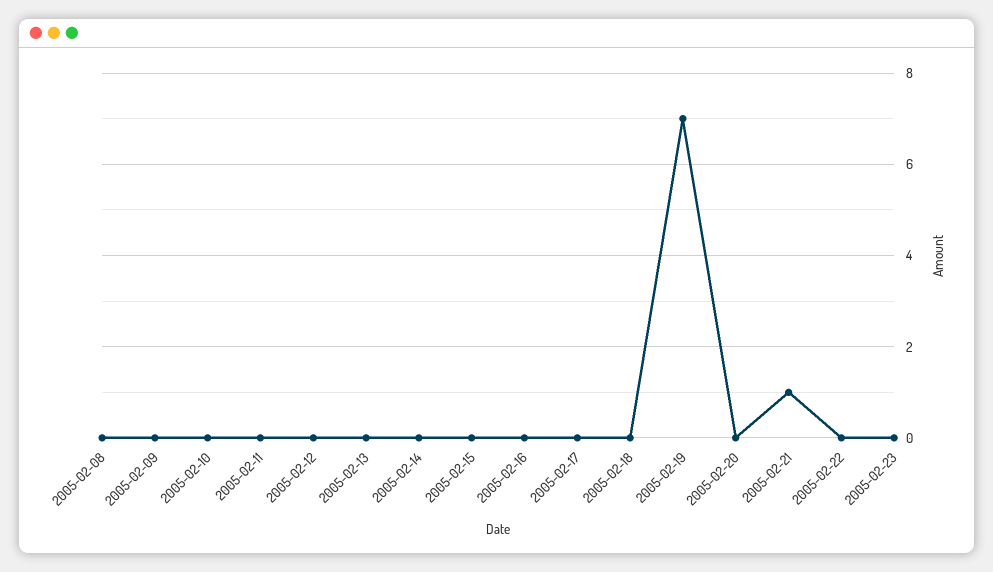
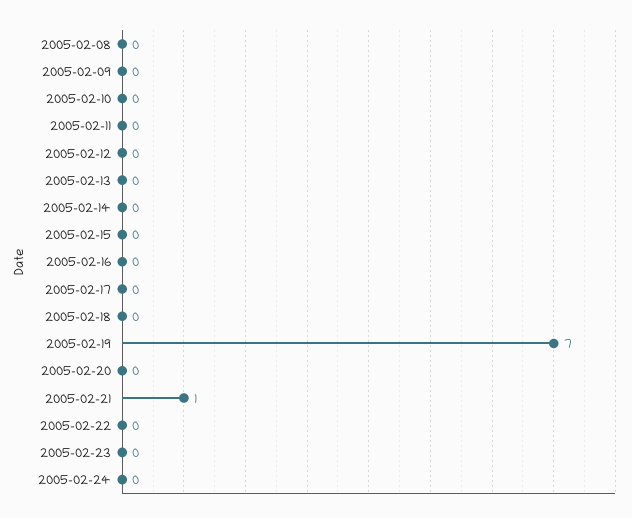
2005-02-24: none -> 0

